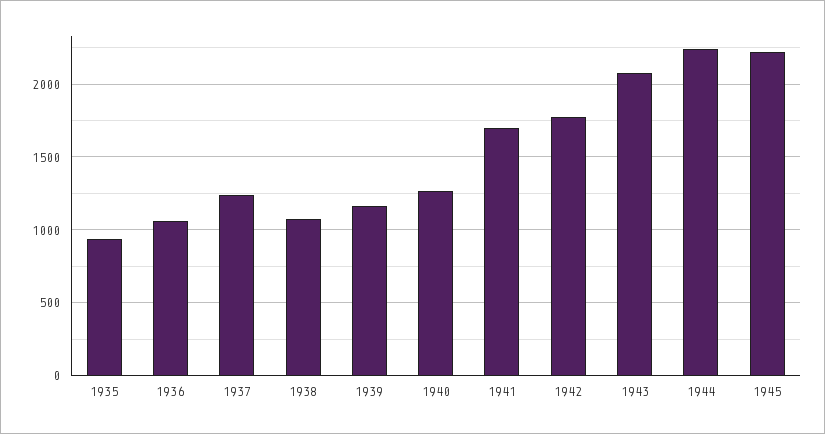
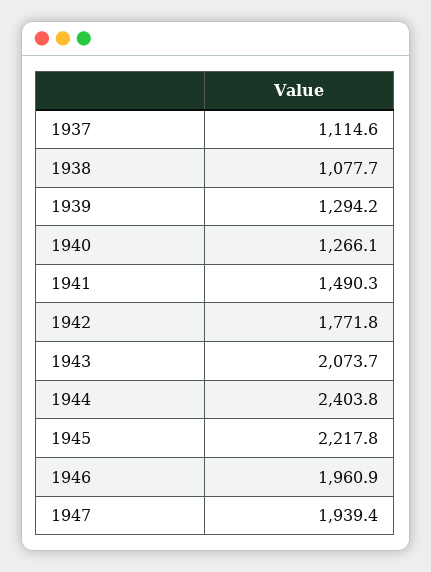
1935: 950 -> none
1936: 1050 -> none
1937: 1250 -> 1114.6
1939: 1150 -> 1294.2
1941: 1700 -> 1490.3
1944: 2250 -> 2403.8
1946: none -> 1960.9
1947: none -> 1939.4

